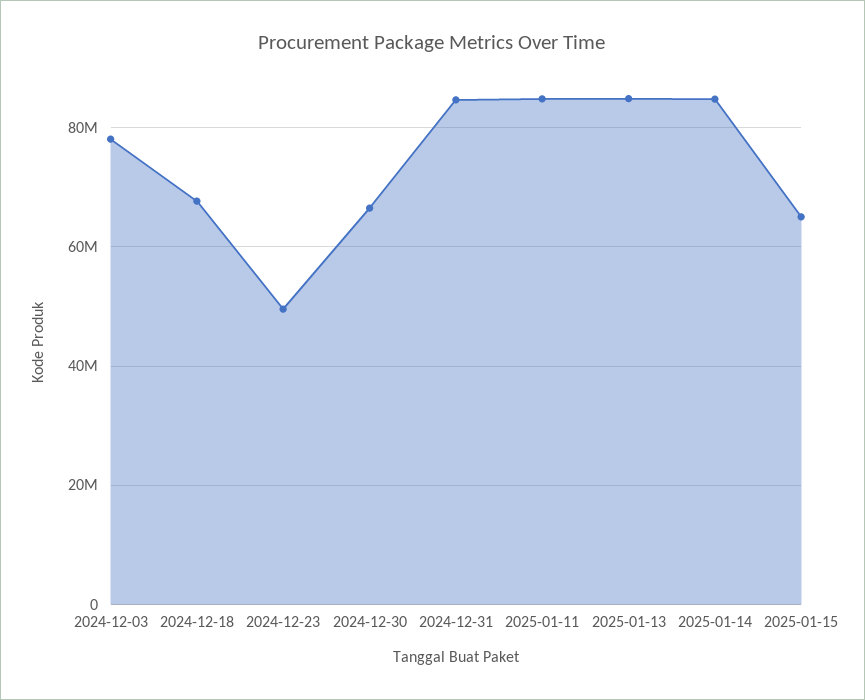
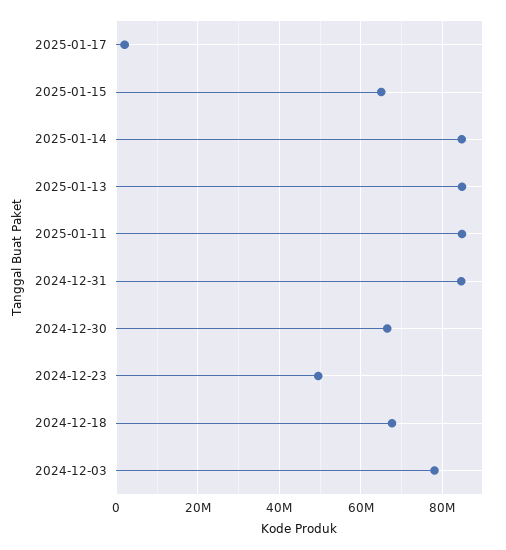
2025-01-17: none -> 2000000

